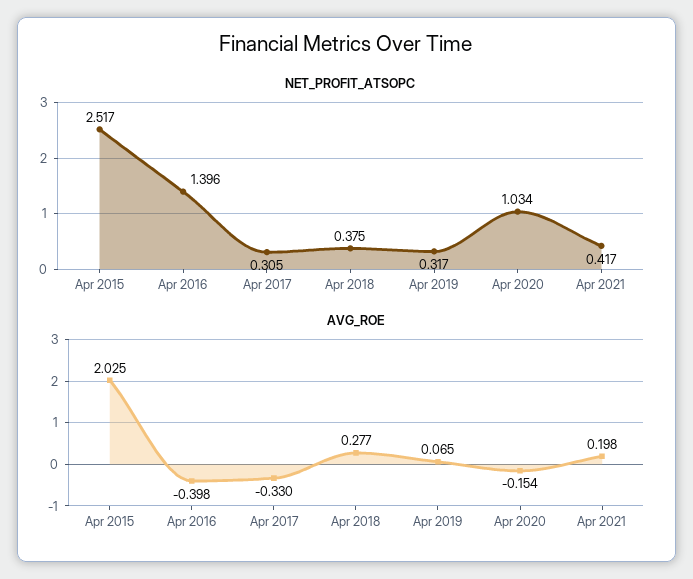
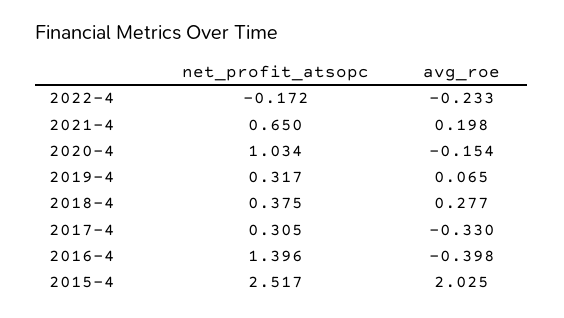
NET_PROFIT_ATSOPC, Apr 2021: 0.417 -> 0.65
NET_PROFIT_ATSOPC, 2022-4: none -> -0.172
AVG_ROE, 2022-4: none -> -0.233

